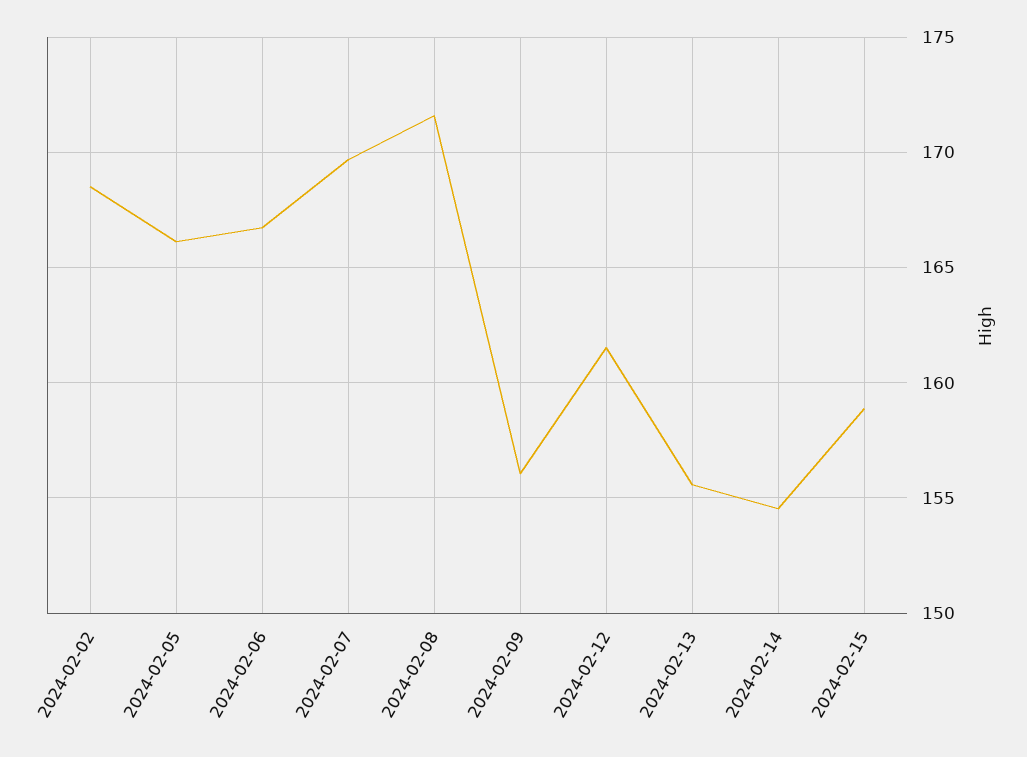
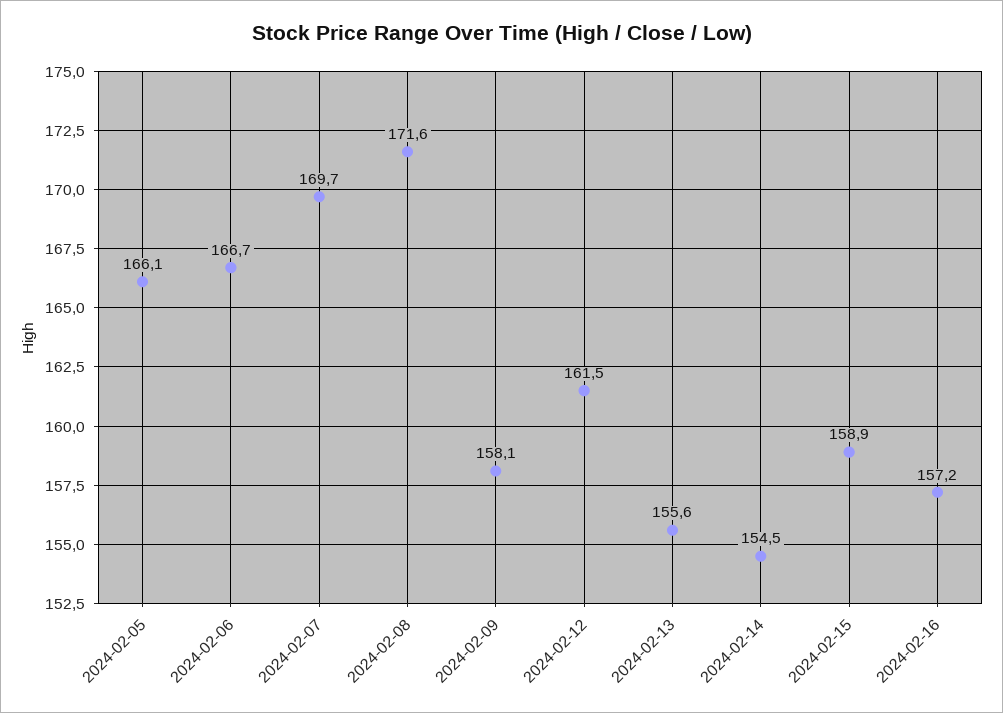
2024-02-02: 168.5 -> none
2024-02-09: 156 -> 158.1
2024-02-16: none -> 157.2

